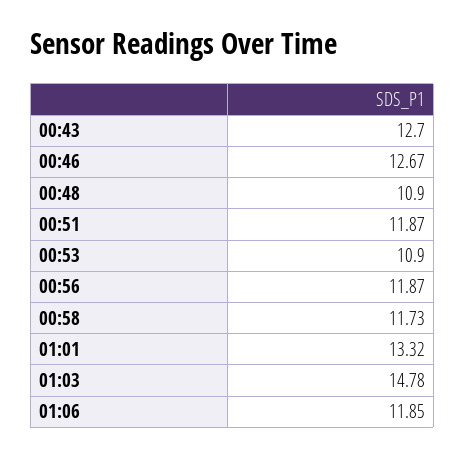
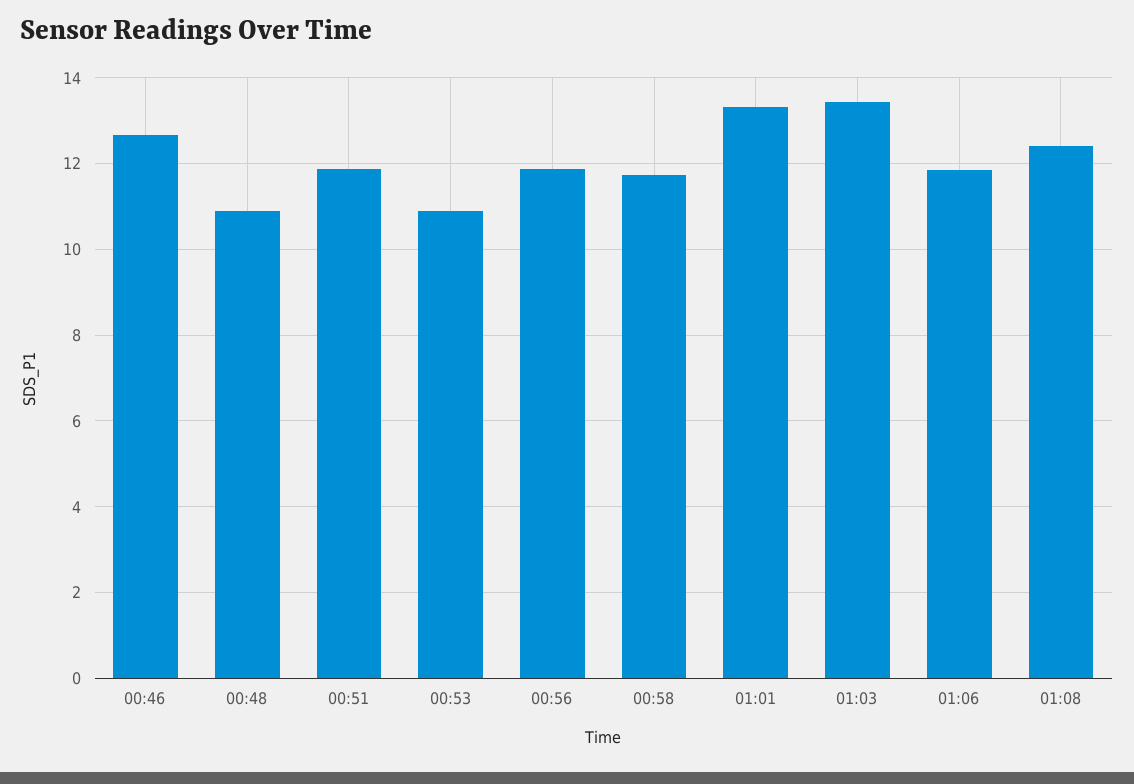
00:43: 12.7 -> none
01:03: 14.78 -> 13.4
01:08: none -> 12.4

